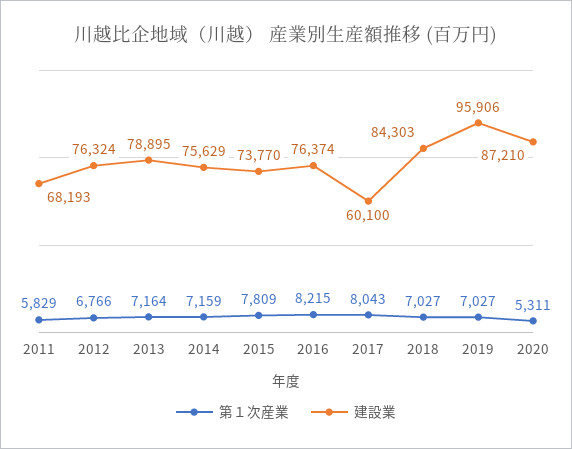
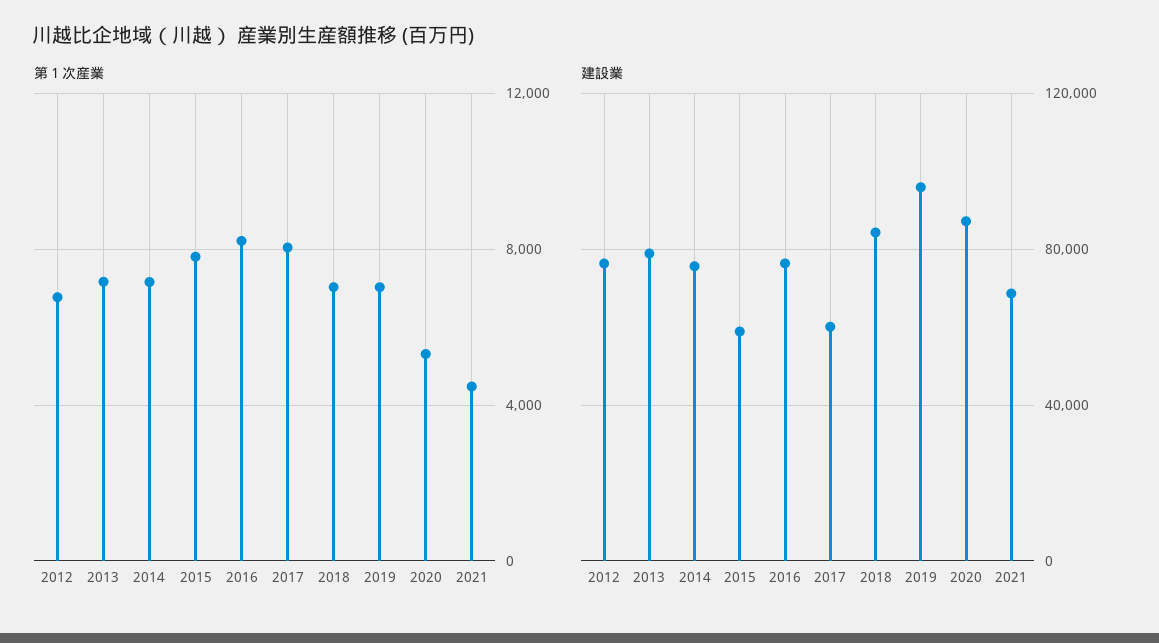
第１次産業, 2011: 5829 -> none
建設業, 2011: 68193 -> none
建設業, 2015: 73770 -> 60000
第１次産業, 2021: none -> 4500
建設業, 2021: none -> 70000

